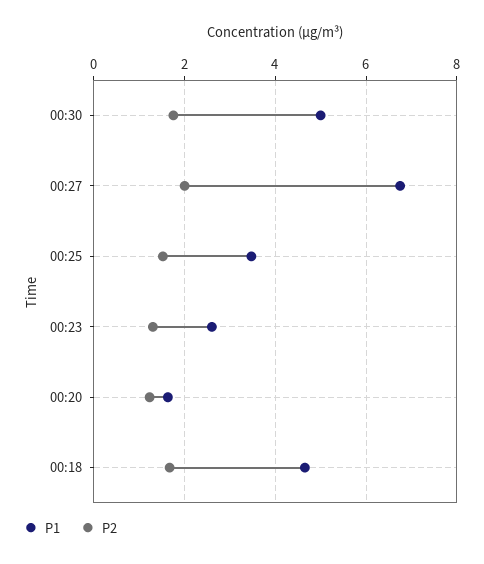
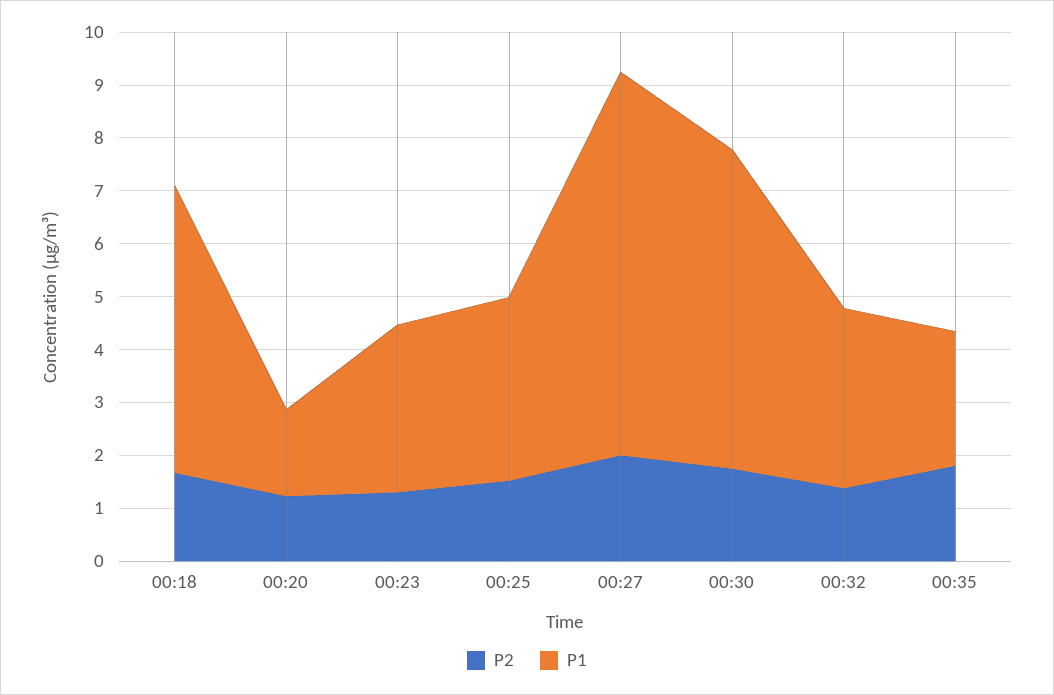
P1, 00:30: 5 -> 6
P1, 00:27: 6.8 -> 7.2
P1, 00:23: 2.6 -> 3.2
P1, 00:18: 4.6 -> 5.4
P2, 00:32: none -> 1.4
P1, 00:32: none -> 3.4
P2, 00:35: none -> 1.8
P1, 00:35: none -> 2.6

